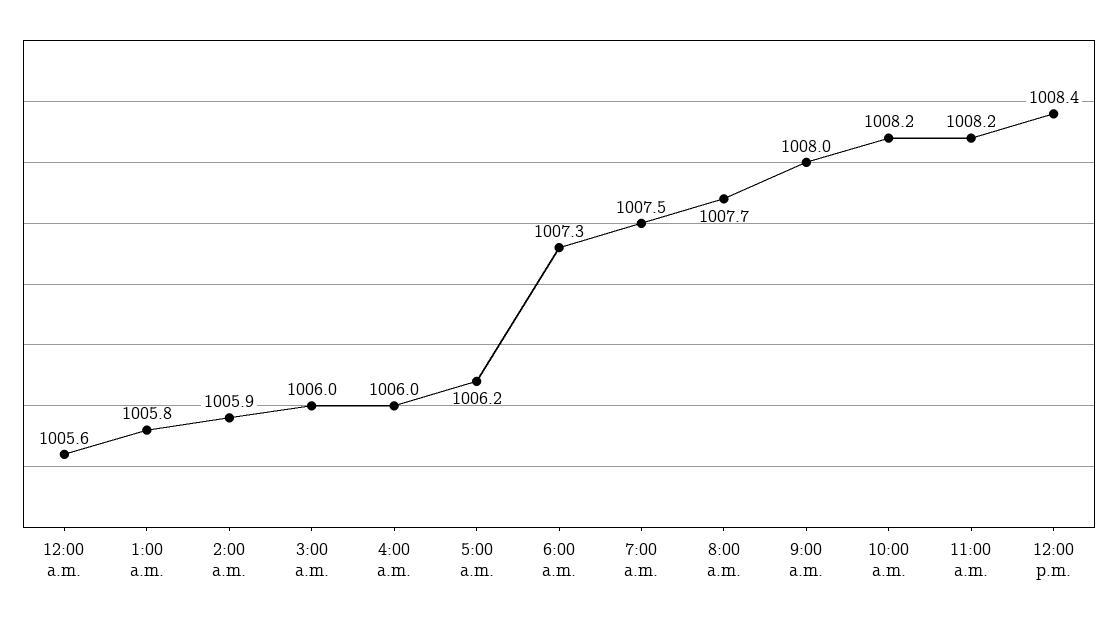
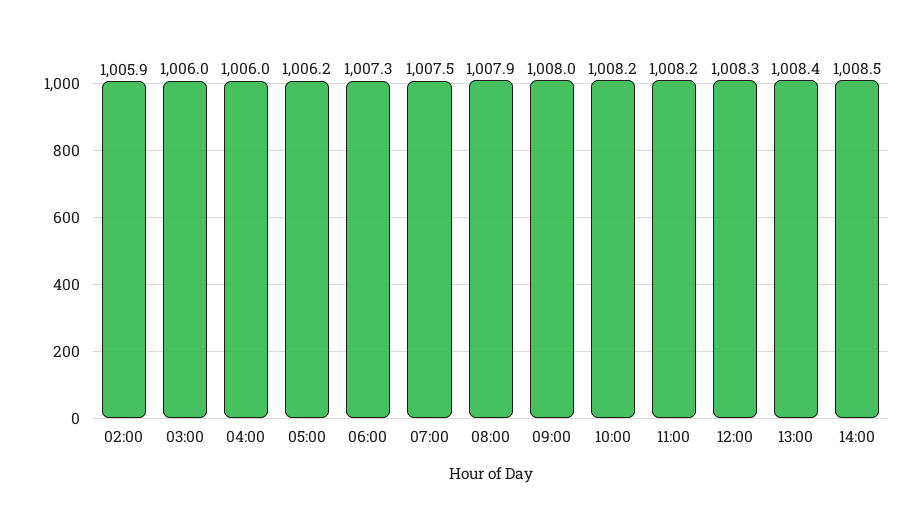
12:00 a.m.: 1005.6 -> none
1:00 a.m.: 1005.8 -> none
8:00 a.m.: 1007.7 -> 1007.9
12:00 p.m.: 1008.4 -> 1008.3
13:00: none -> 1008.4
14:00: none -> 1008.5

